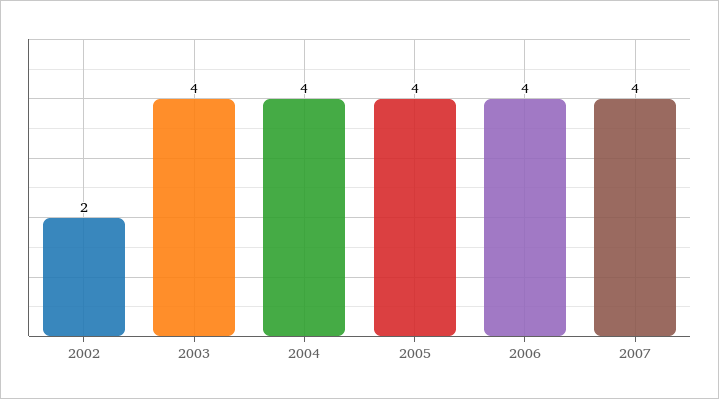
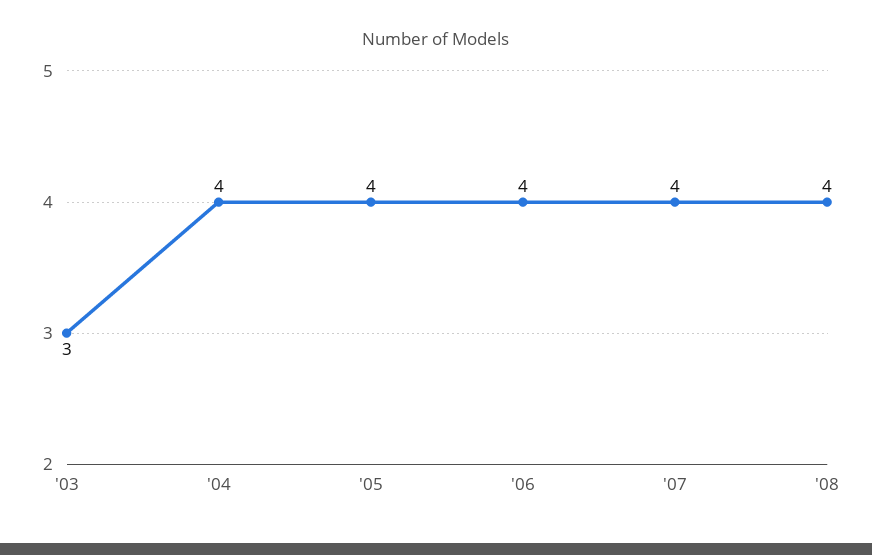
2002: 2 -> none
2003: 4 -> 3
'08: none -> 4

